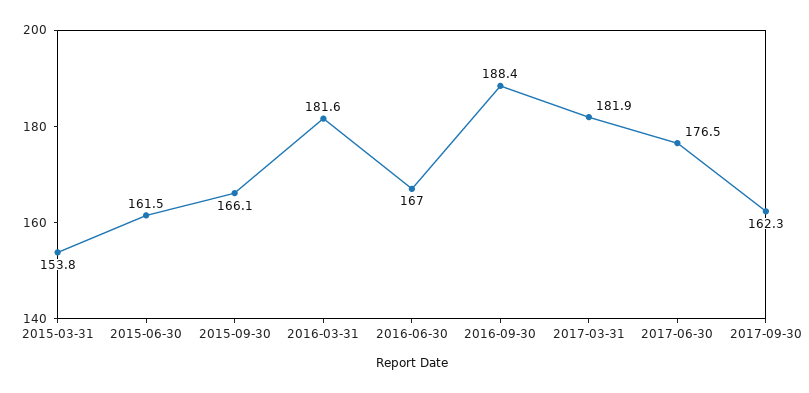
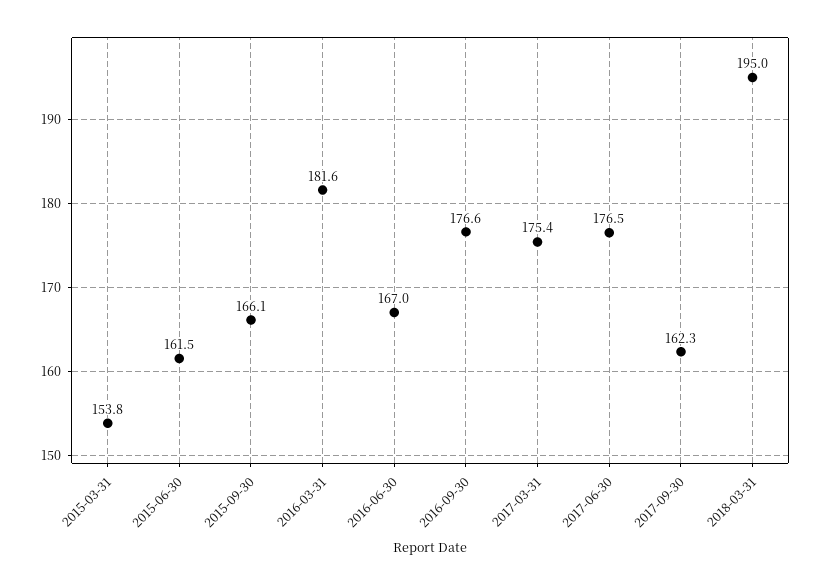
2016-09-30: 188.4 -> 176.6
2017-03-31: 181.9 -> 175.4
2018-03-31: none -> 195

